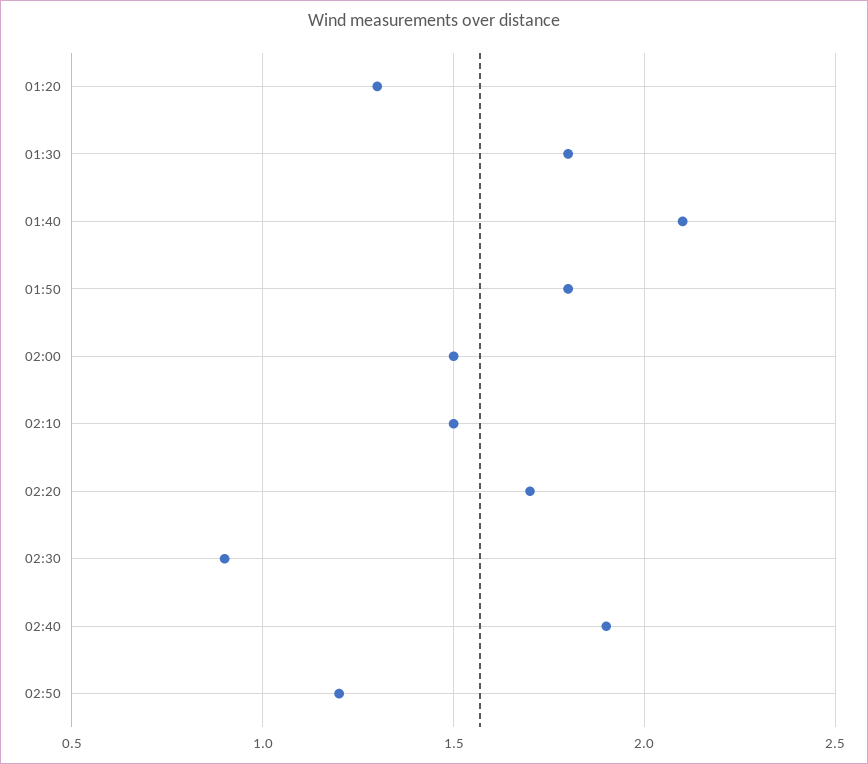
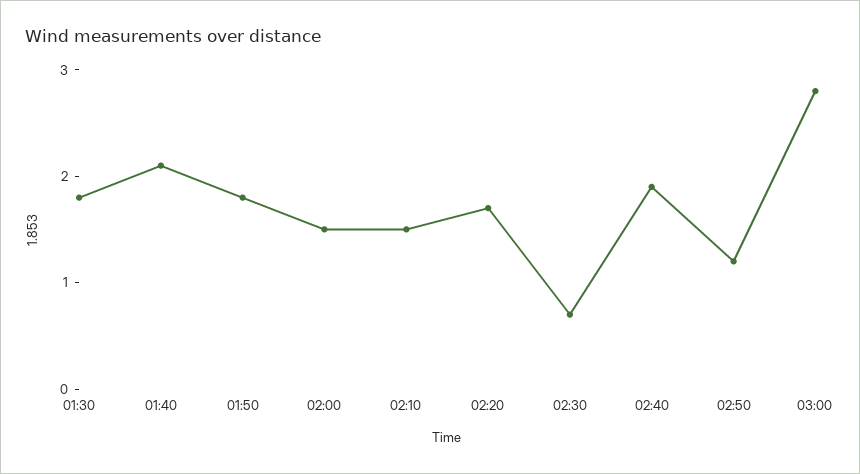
01:20: 1.3 -> none
02:30: 0.9 -> 0.7
03:00: none -> 2.8

